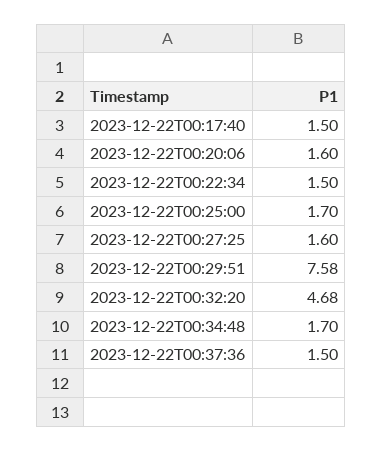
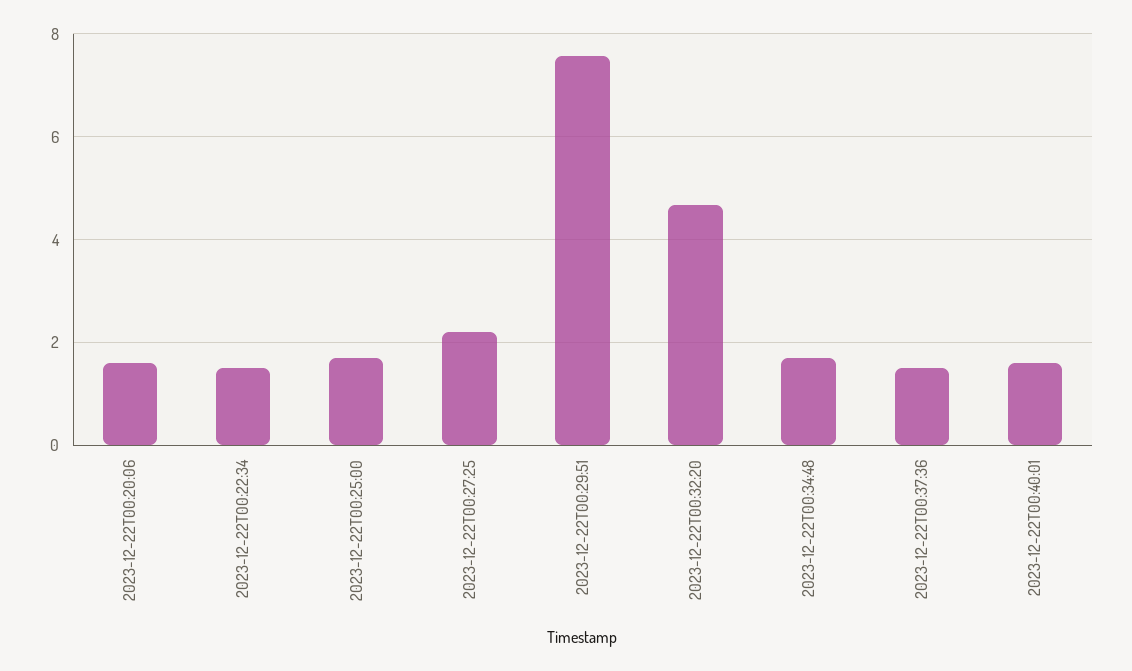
2023-12-22T00:17:40: 1.5 -> none
2023-12-22T00:27:25: 1.6 -> 2.2
2023-12-22T00:40:01: none -> 1.6

